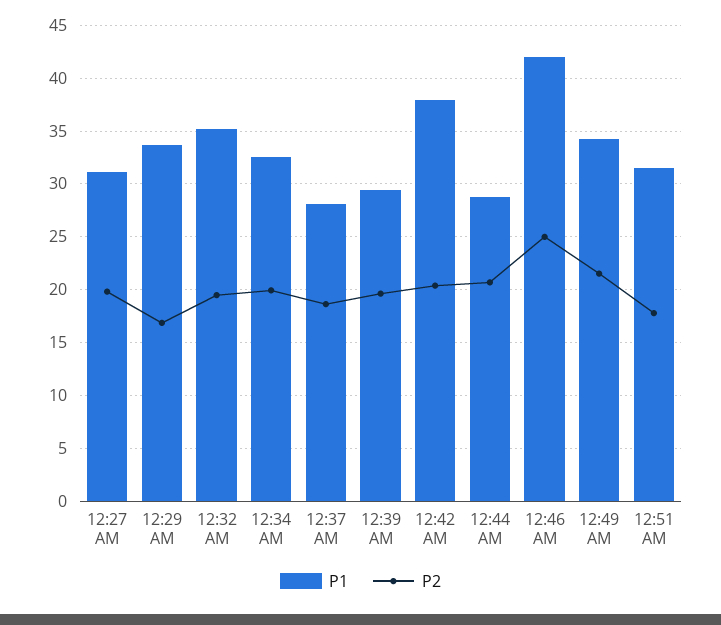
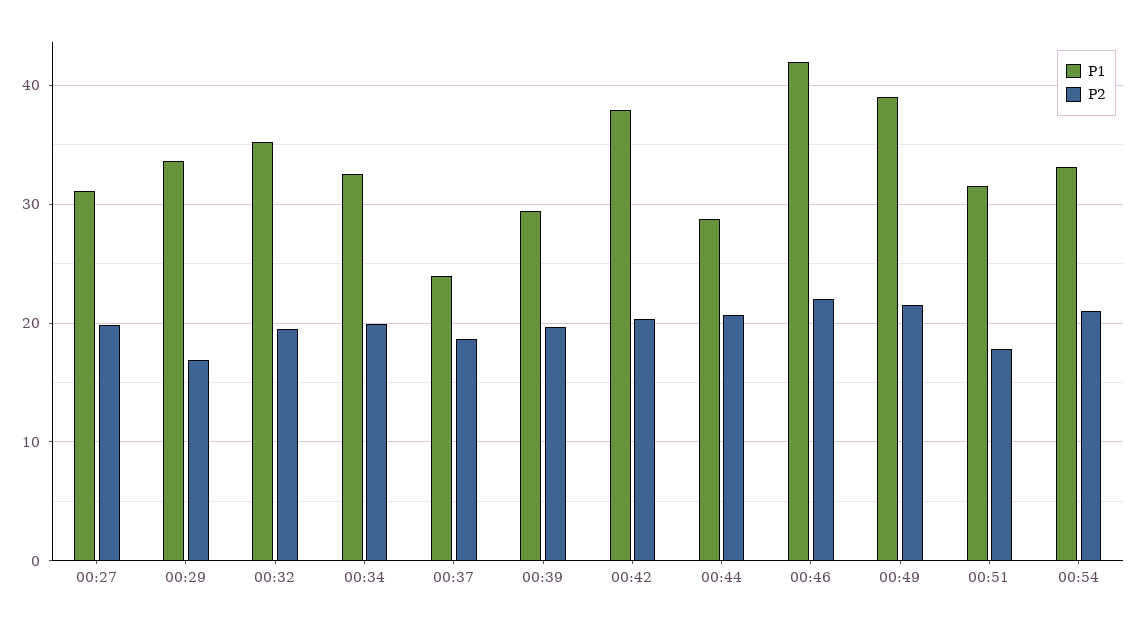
P1, 12:37 AM: 28 -> 24
P2, 12:46 AM: 25 -> 22
P1, 12:49 AM: 34 -> 39
P1, 00:54: none -> 33
P2, 00:54: none -> 21

